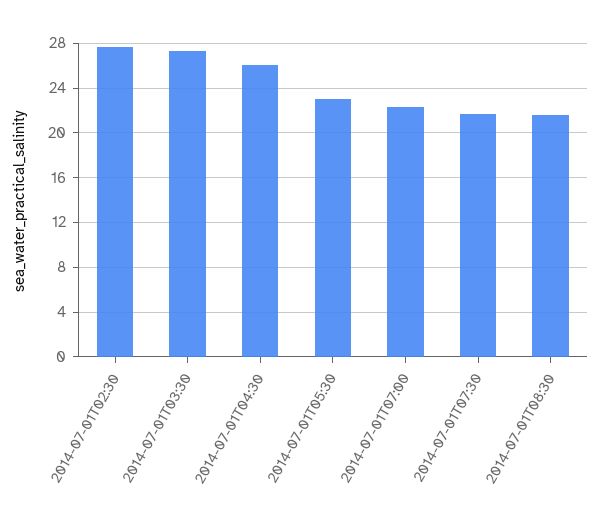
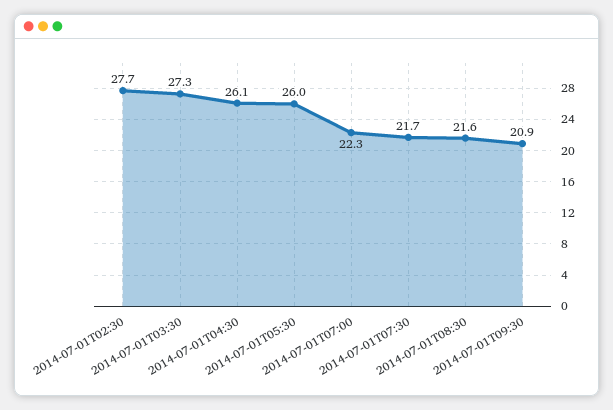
2014-07-01T05:30: 23 -> 26
2014-07-01T09:30: none -> 20.9

